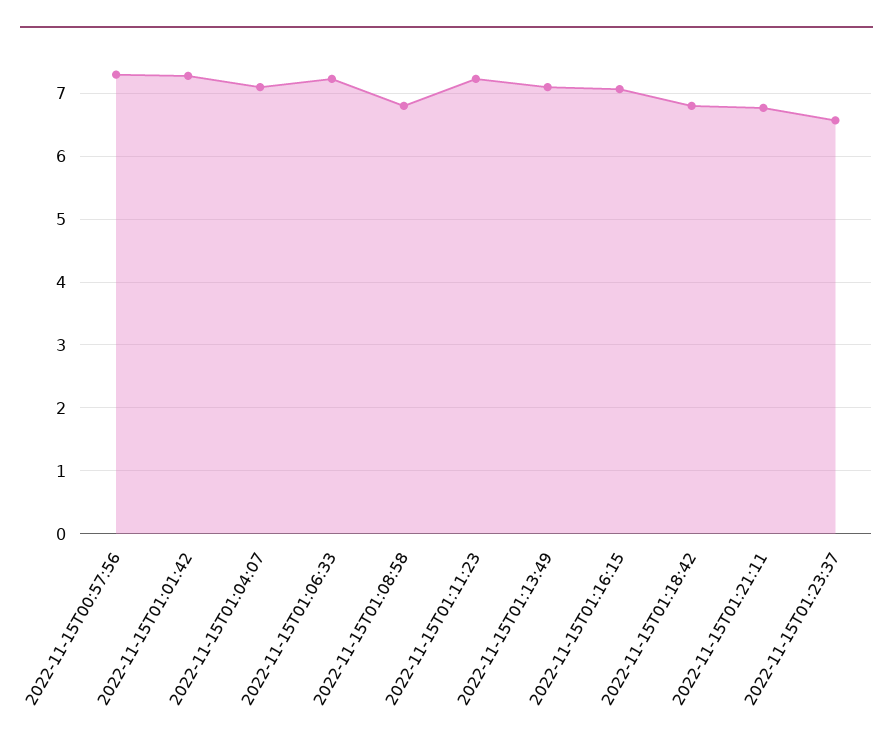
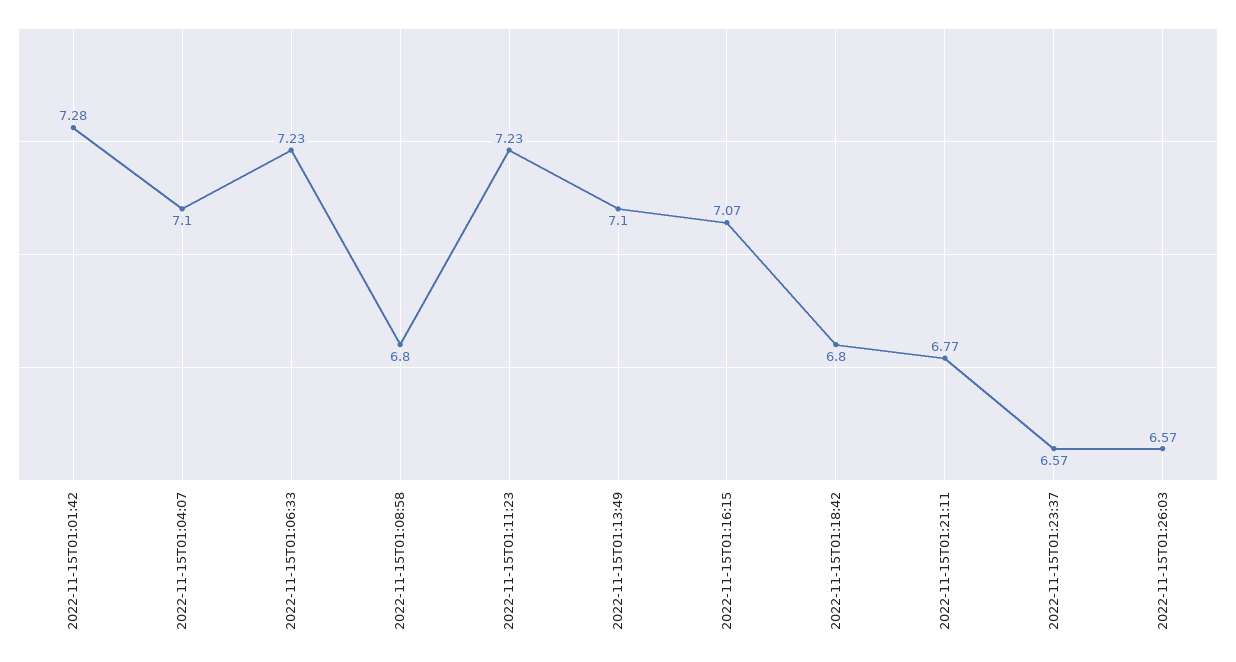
2022-11-15T00:57:56: 7.3 -> none
2022-11-15T01:26:03: none -> 6.57

